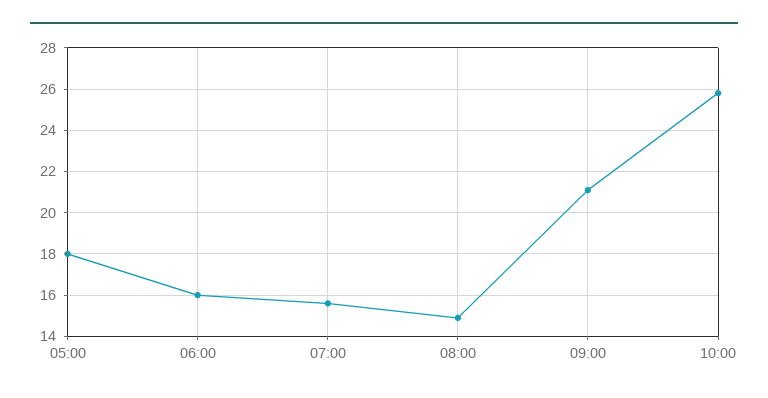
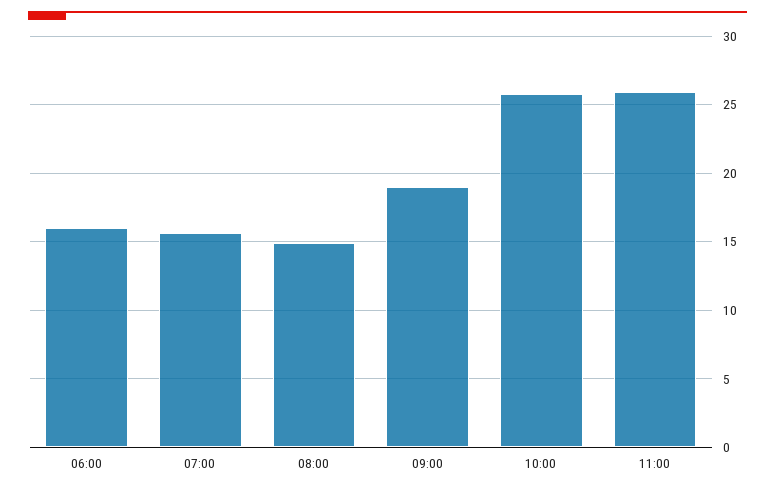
05:00: 18 -> none
09:00: 21 -> 19
11:00: none -> 26

